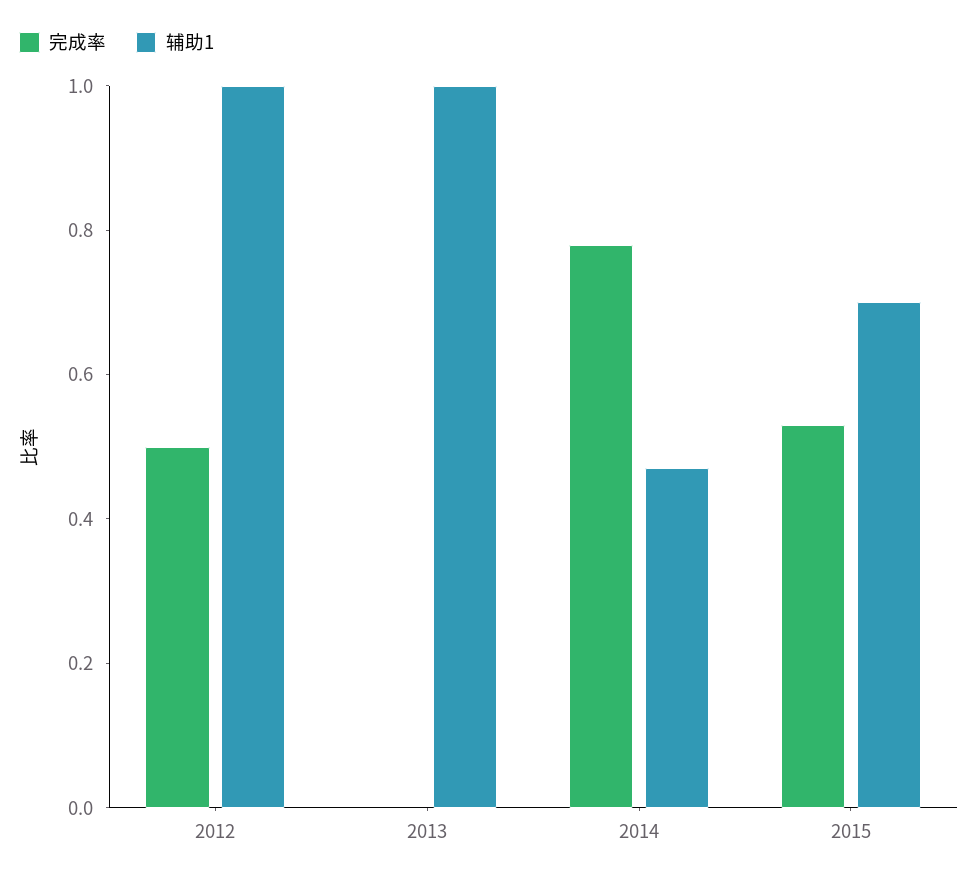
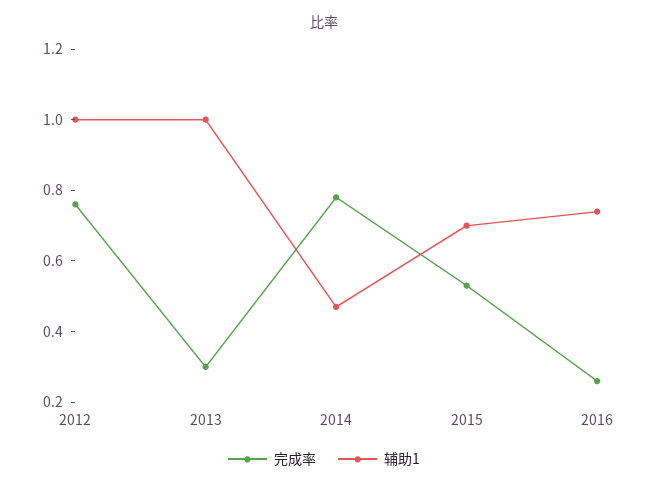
完成率, 2012: 0.5 -> 0.75
完成率, 2013: 0 -> 0.3
完成率, 2016: none -> 0.25
辅助1, 2016: none -> 0.75

